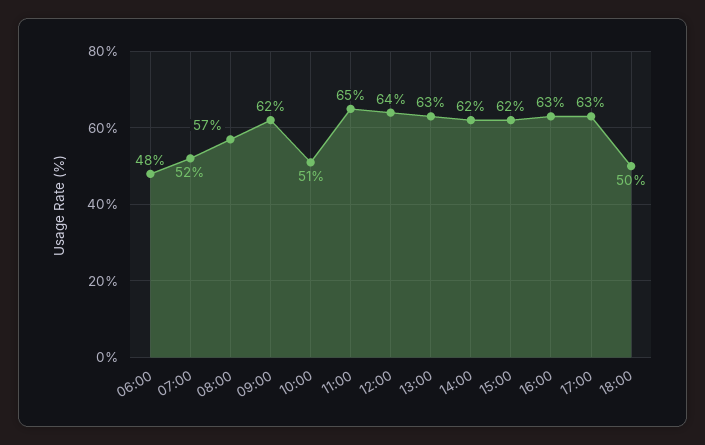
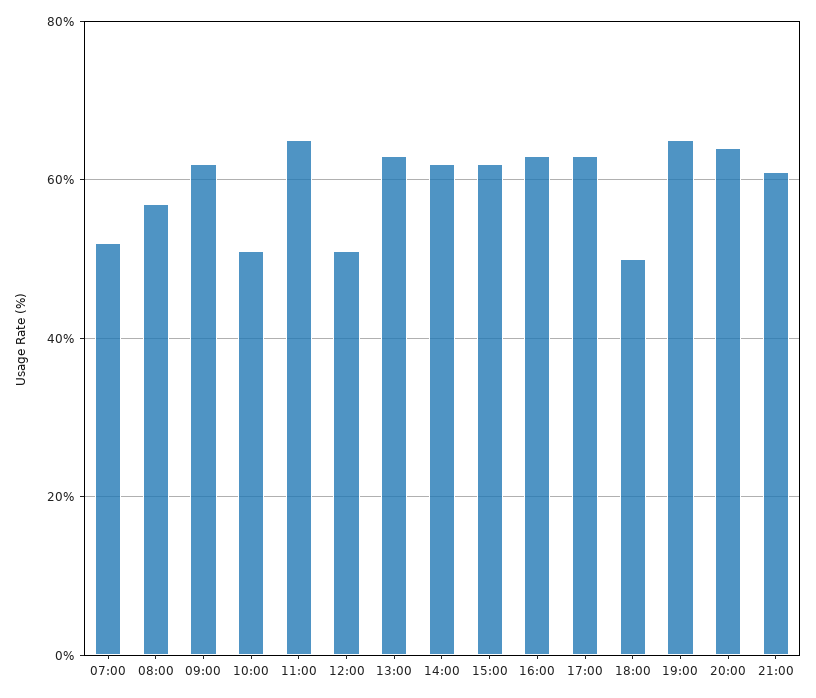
06:00: 48 -> none
12:00: 64 -> 50
19:00: none -> 65
20:00: none -> 65
21:00: none -> 60

